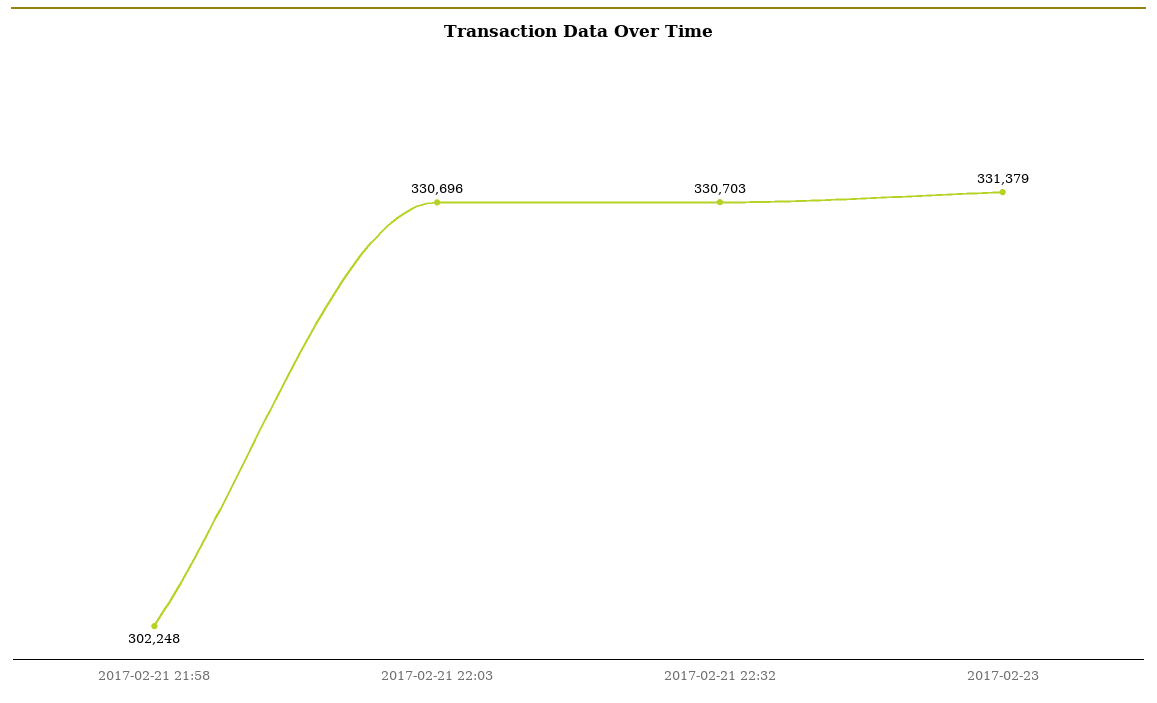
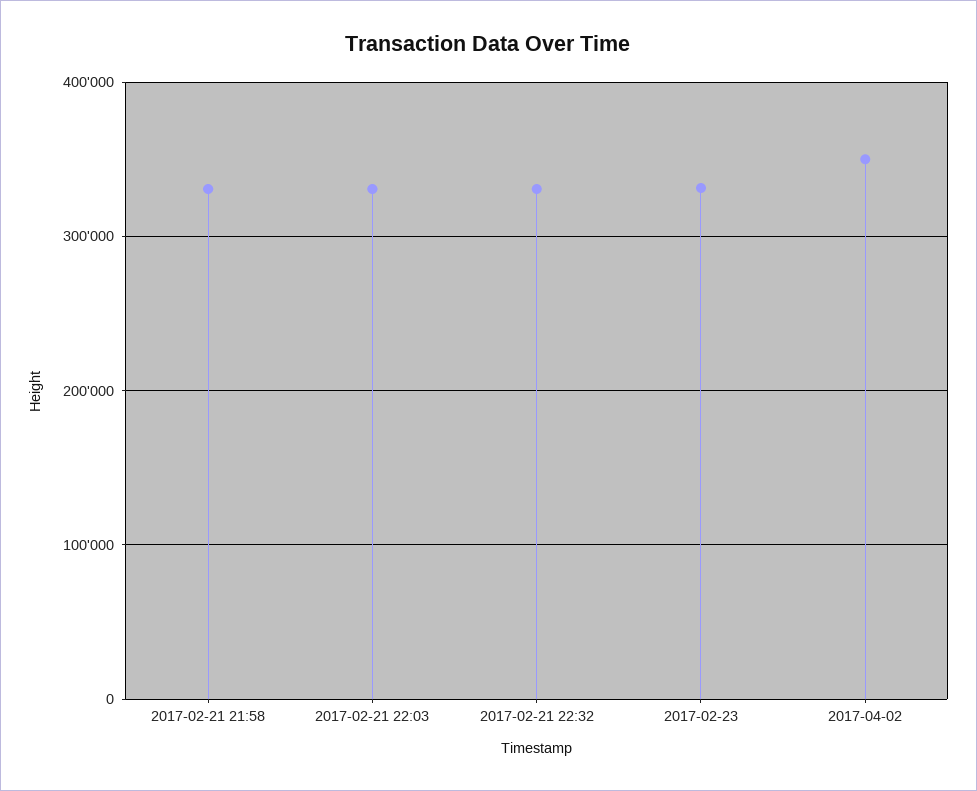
2017-02-21 21:58: 302248 -> 330000
2017-04-02: none -> 350000

